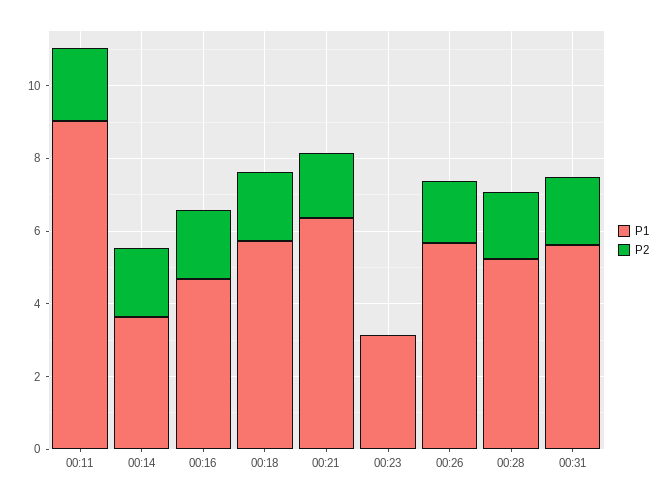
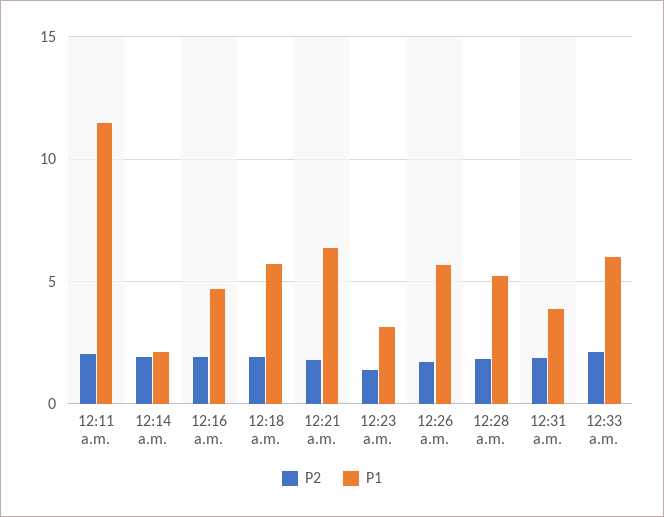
P1, 00:11: 9 -> 11.5
P1, 00:14: 3.5 -> 2
P2, 00:23: 0 -> 1.5
P1, 00:31: 5.5 -> 4
P2, 12:33 a.m.: none -> 2
P1, 12:33 a.m.: none -> 6

